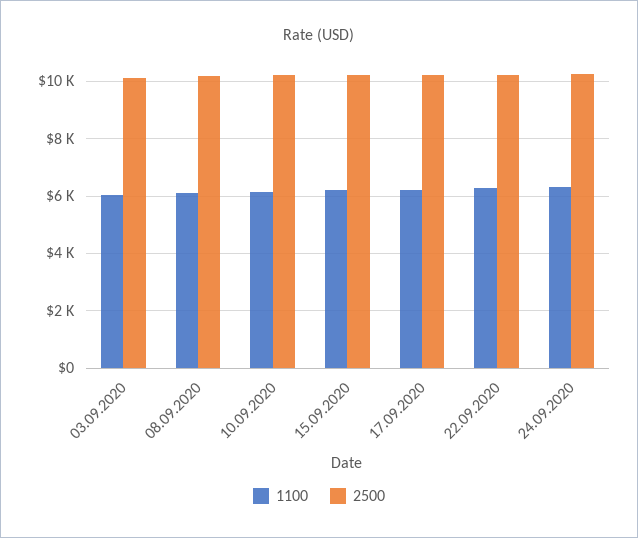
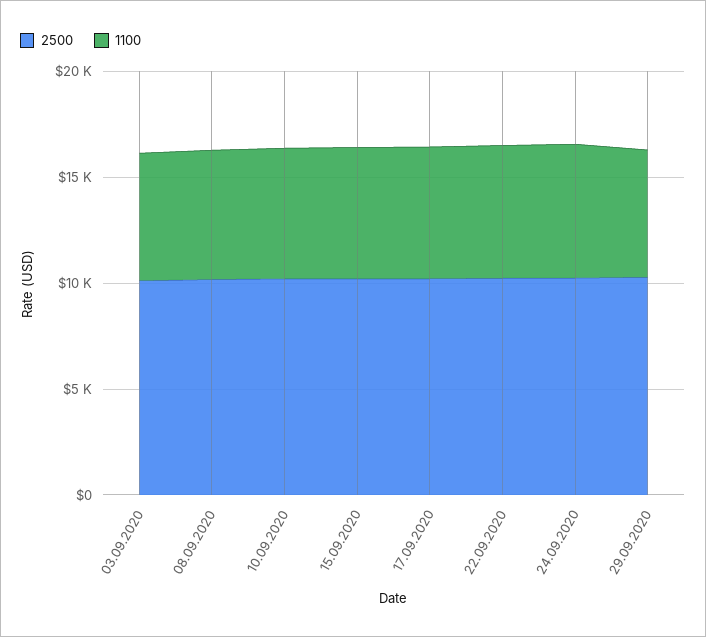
2500, 29.09.2020: none -> 10000
1100, 29.09.2020: none -> 6000

